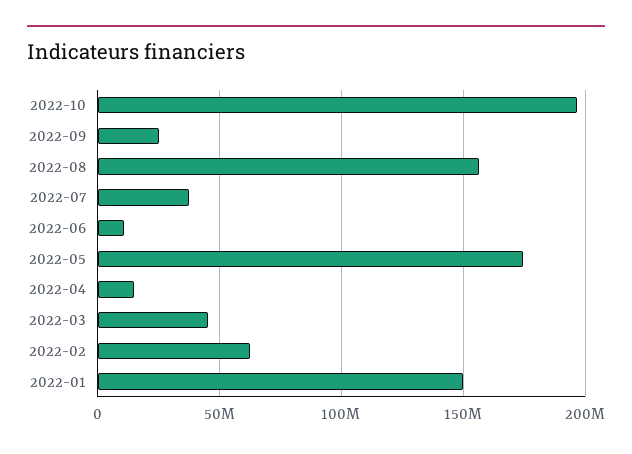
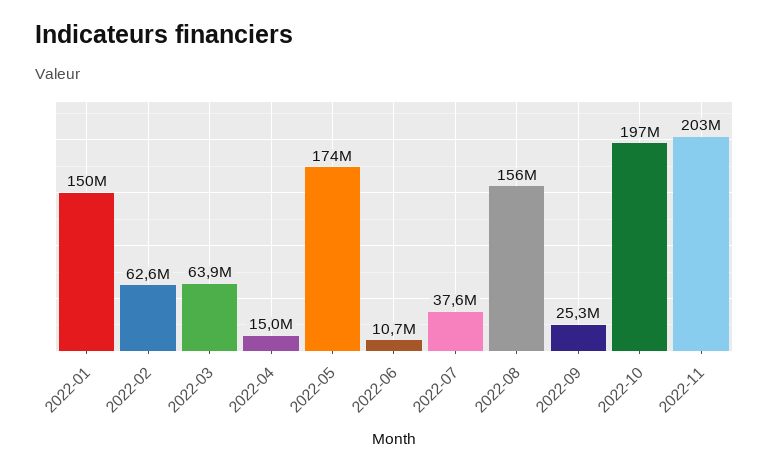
2022-03: 45000000 -> 63900000
2022-11: none -> 203000000

